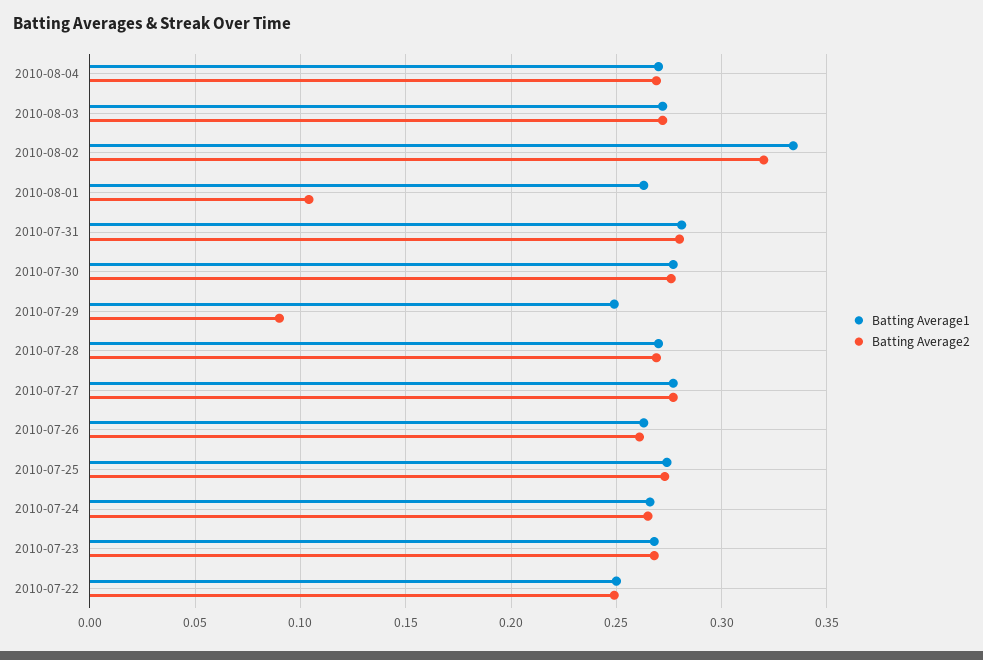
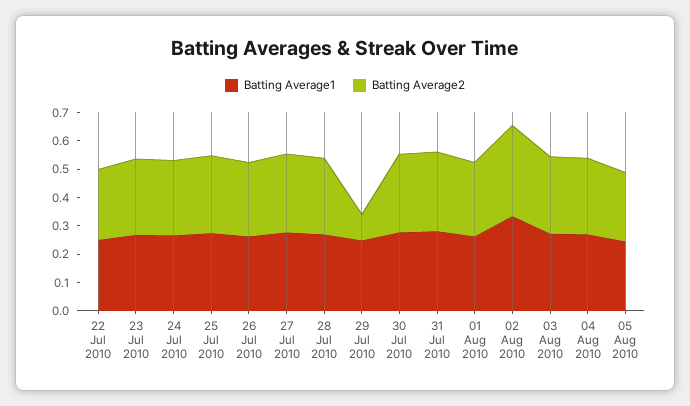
Batting Average2, 2010-08-01: 0.105 -> 0.25
Batting Average1, 05 Aug 2010: none -> 0.25
Batting Average2, 05 Aug 2010: none -> 0.25

